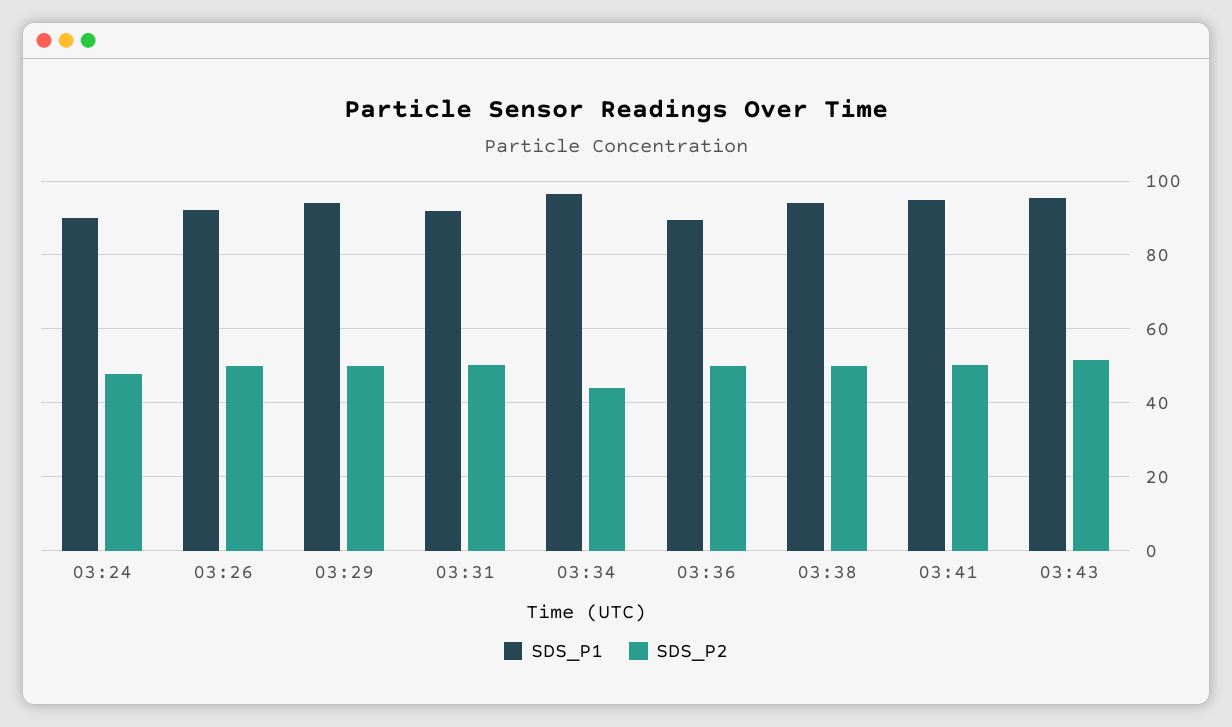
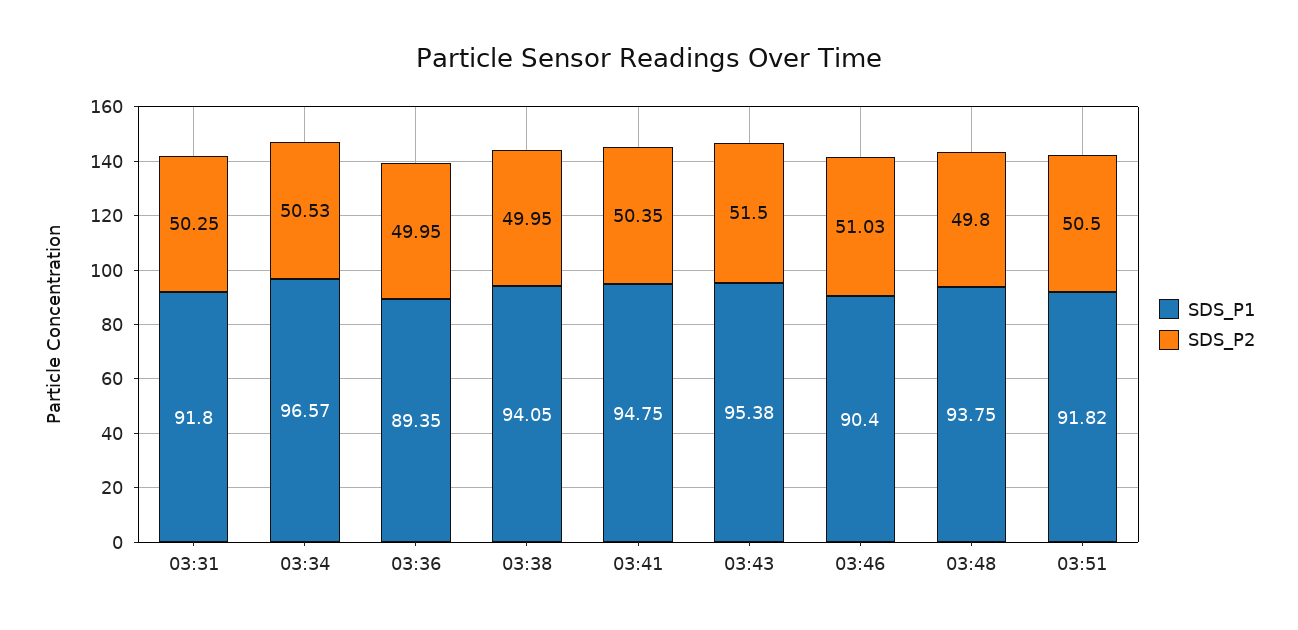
SDS_P1, 03:24: 90 -> none
SDS_P2, 03:24: 48 -> none
SDS_P1, 03:26: 92 -> none
SDS_P2, 03:26: 50 -> none
SDS_P1, 03:29: 94 -> none
SDS_P2, 03:29: 50 -> none
SDS_P2, 03:34: 44 -> 50.53
SDS_P1, 03:46: none -> 90.4
SDS_P2, 03:46: none -> 51.03
SDS_P1, 03:48: none -> 93.75
SDS_P2, 03:48: none -> 49.8
SDS_P1, 03:51: none -> 91.82
SDS_P2, 03:51: none -> 50.5

